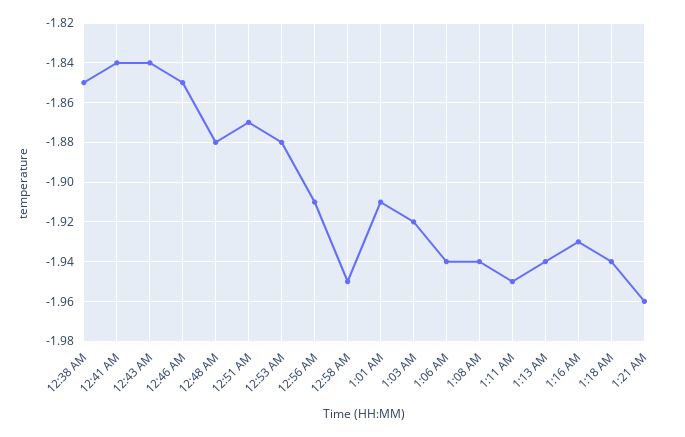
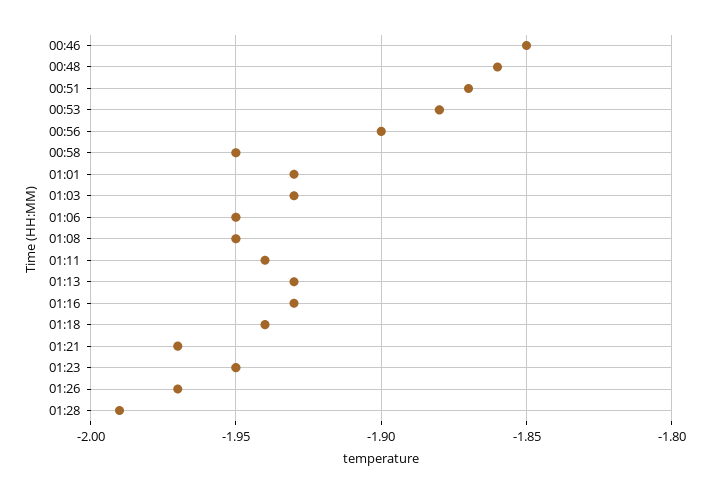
12:38 AM: -1.85 -> none
12:41 AM: -1.84 -> none
12:43 AM: -1.84 -> none
12:48 AM: -1.88 -> -1.86
12:56 AM: -1.91 -> -1.9
1:01 AM: -1.91 -> -1.93
1:03 AM: -1.92 -> -1.93
1:06 AM: -1.94 -> -1.95
1:08 AM: -1.94 -> -1.95
1:11 AM: -1.95 -> -1.94
1:13 AM: -1.94 -> -1.93
1:21 AM: -1.96 -> -1.97
01:23: none -> -1.95
01:26: none -> -1.97
01:28: none -> -1.99

